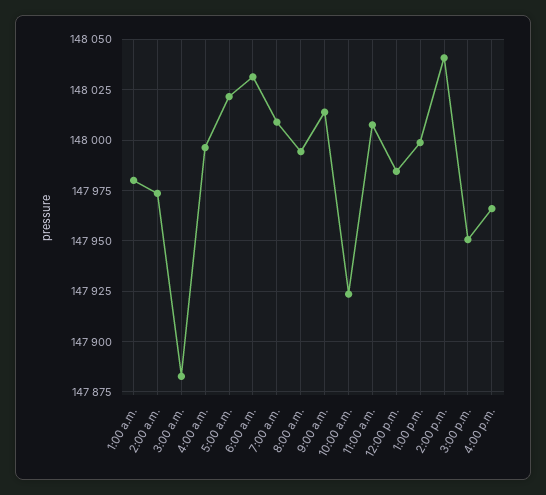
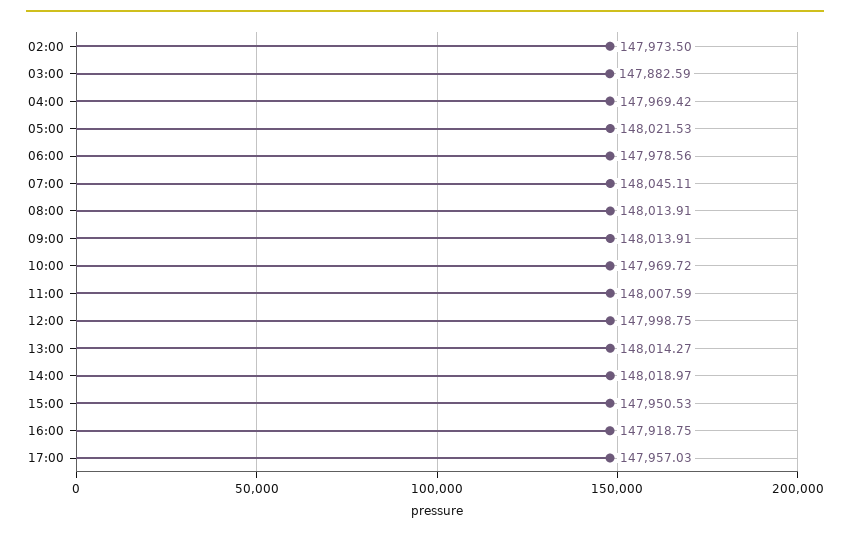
1:00 a.m.: 147980 -> none
4:00 a.m.: 147995 -> 147969.42
6:00 a.m.: 148030 -> 147978.56
7:00 a.m.: 148010 -> 148045.11
8:00 a.m.: 147995 -> 148013.91
10:00 a.m.: 147925 -> 147969.72
12:00 p.m.: 147985 -> 147998.75
1:00 p.m.: 148000 -> 148014.27
2:00 p.m.: 148040 -> 148018.97
4:00 p.m.: 147965 -> 147918.75
17:00: none -> 147957.03

